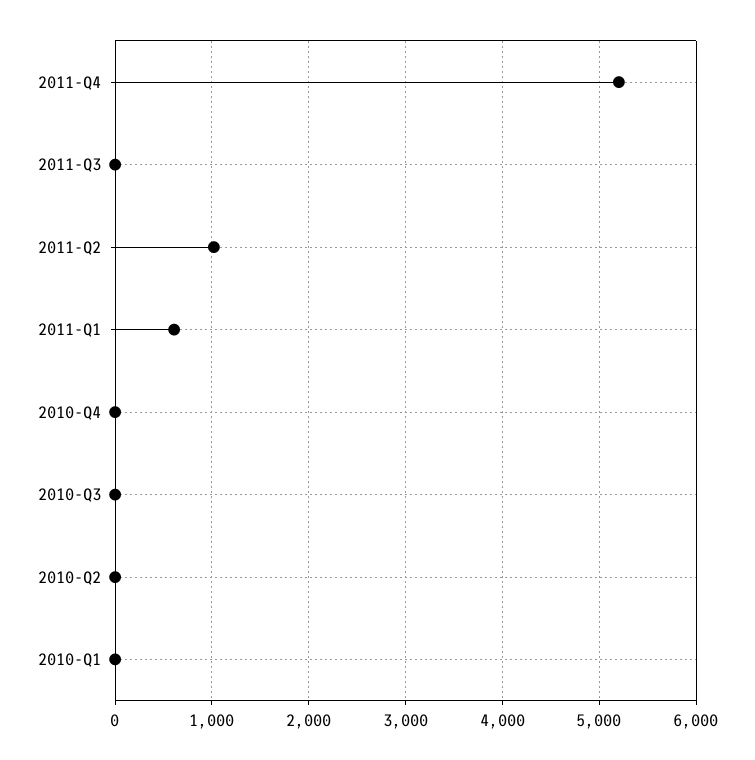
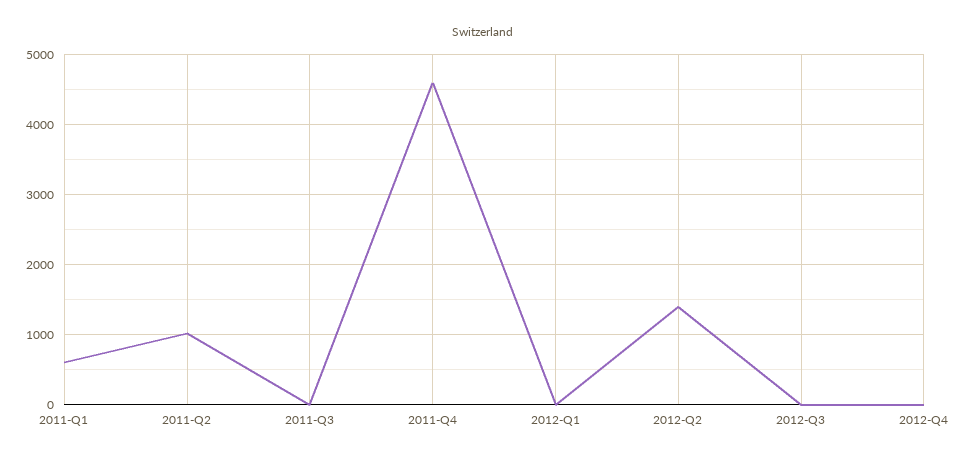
2011-Q4: 5200 -> 4600
2010-Q4: 0 -> none
2010-Q3: 0 -> none
2010-Q2: 0 -> none
2010-Q1: 0 -> none
2012-Q1: none -> 0
2012-Q2: none -> 1400
2012-Q3: none -> 0
2012-Q4: none -> 0

